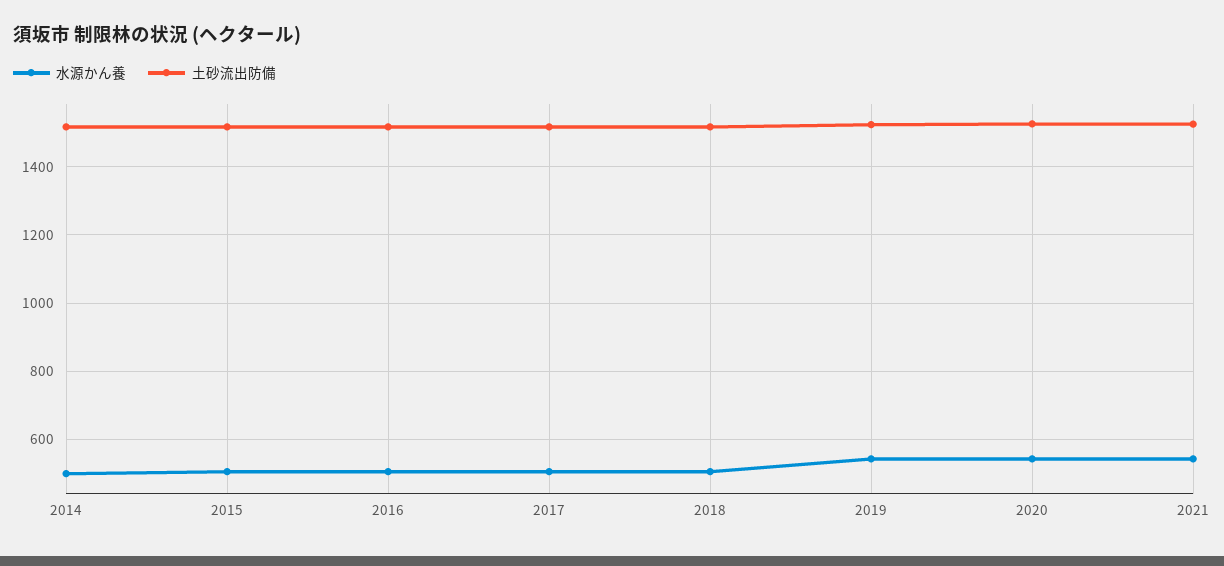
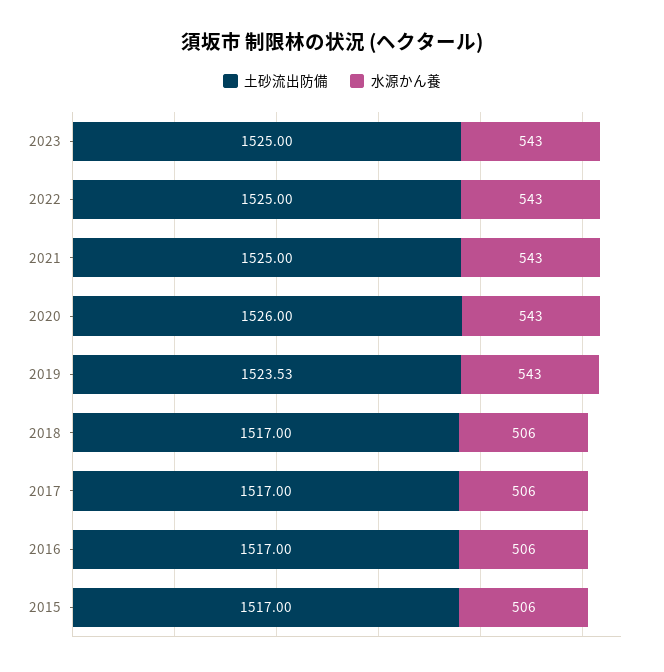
水源かん養, 2014: 500 -> none
土砂流出防備, 2014: 1520 -> none
土砂流出防備, 2023: none -> 1525
水源かん養, 2023: none -> 543
土砂流出防備, 2022: none -> 1525
水源かん養, 2022: none -> 543

